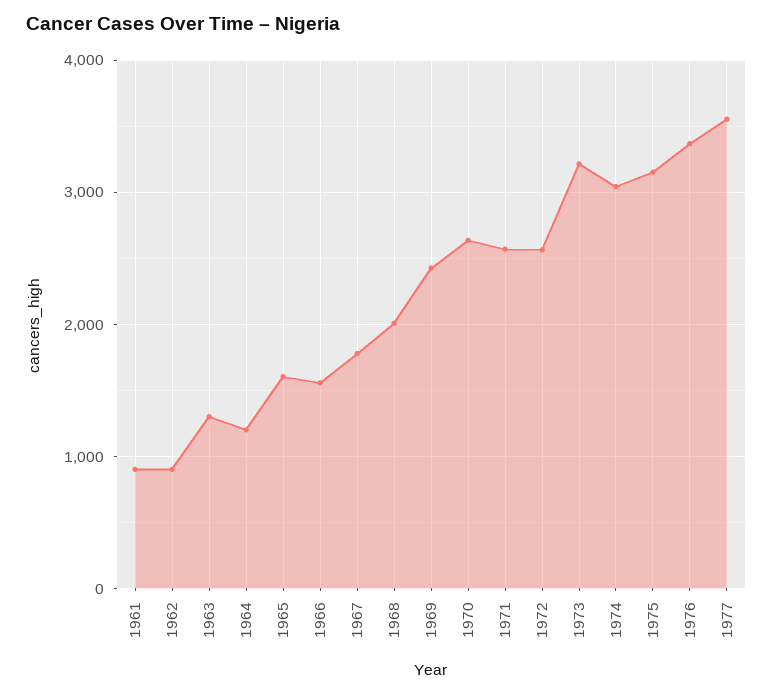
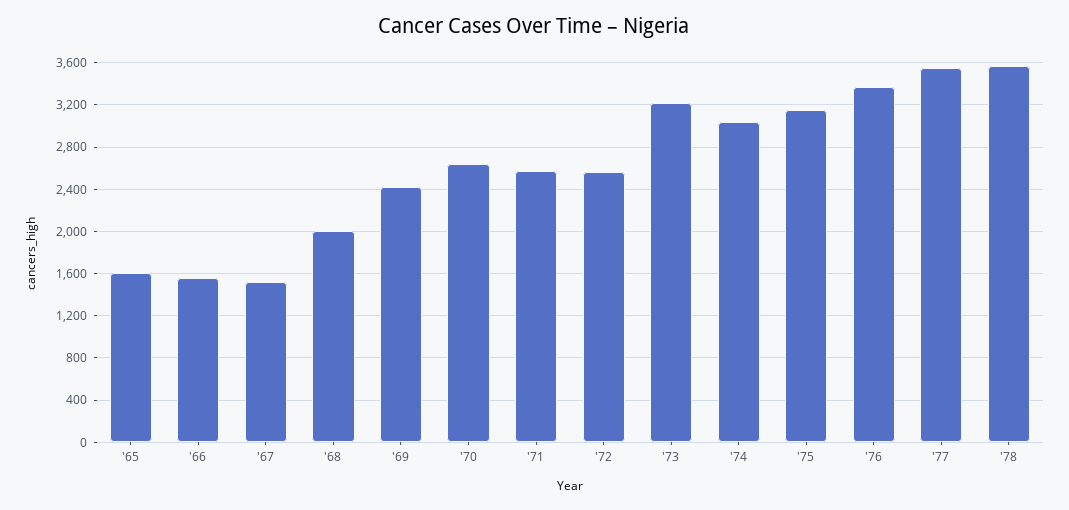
1961: 900 -> none
1962: 900 -> none
1963: 1300 -> none
1964: 1200 -> none
1967: 1800 -> 1500
'78: none -> 3600

